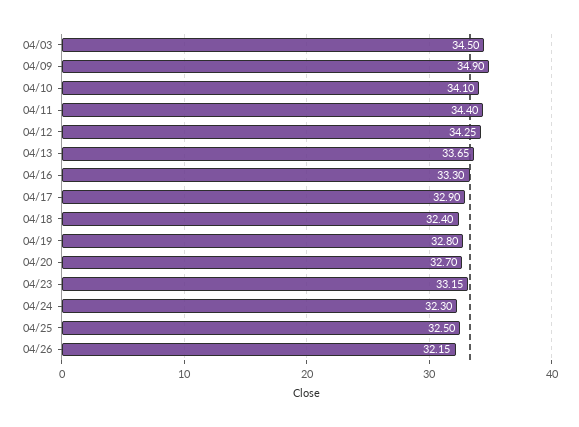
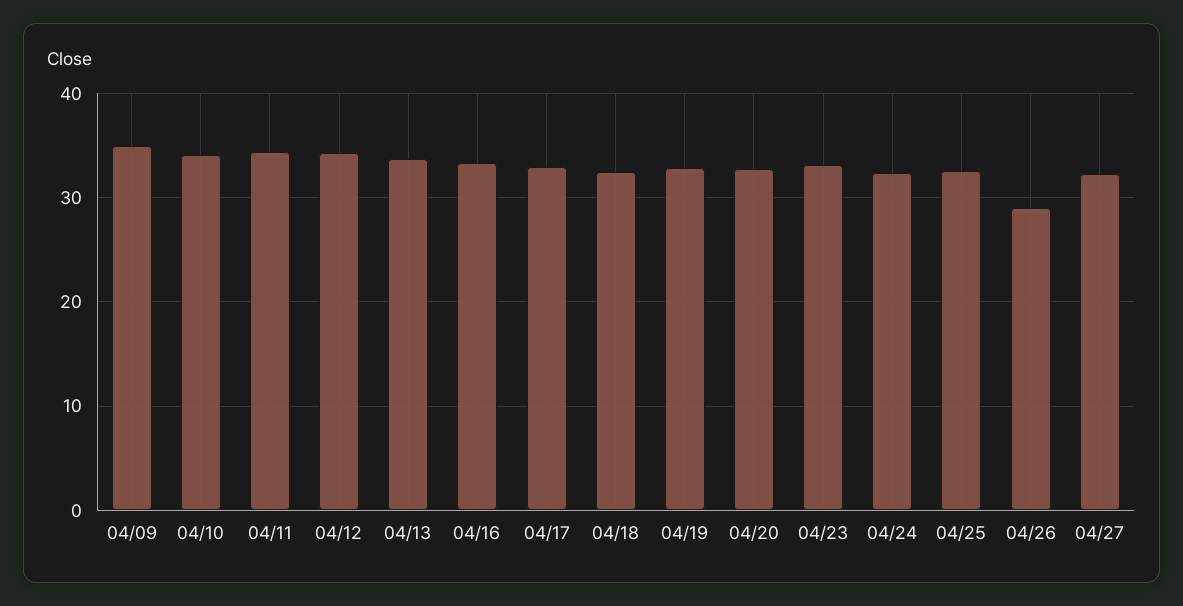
04/03: 34.5 -> none
04/26: 32.15 -> 29
04/27: none -> 32

